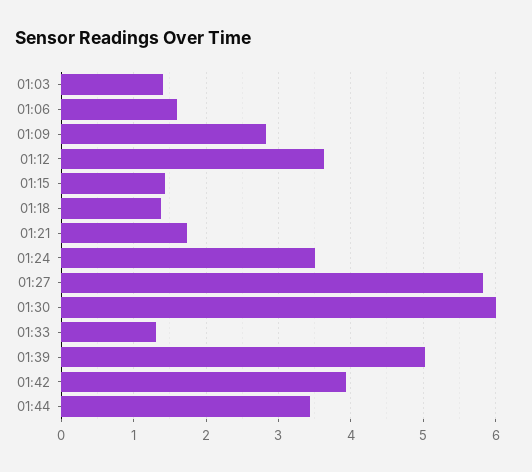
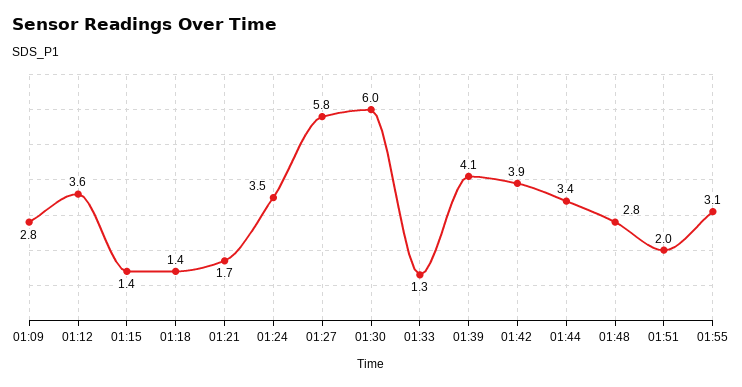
01:03: 1.4 -> none
01:06: 1.6 -> none
01:39: 5 -> 4.1
01:48: none -> 2.8
01:51: none -> 2
01:55: none -> 3.1

